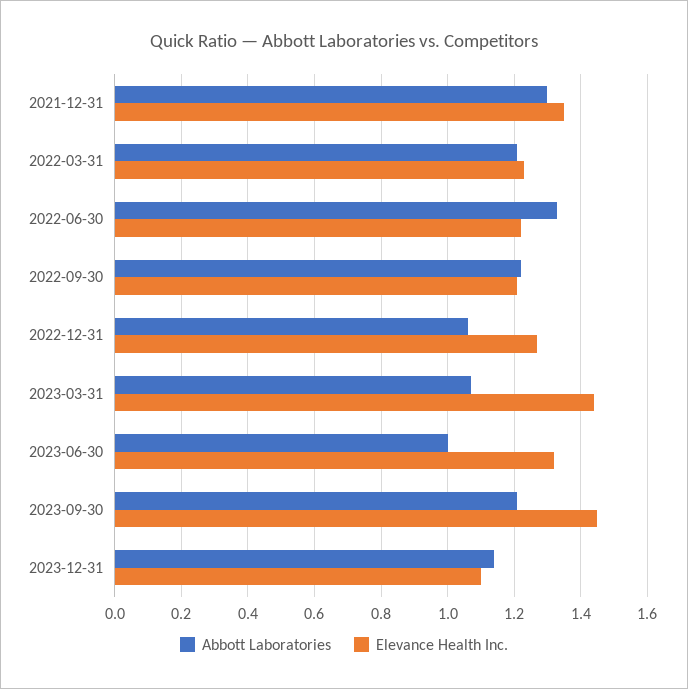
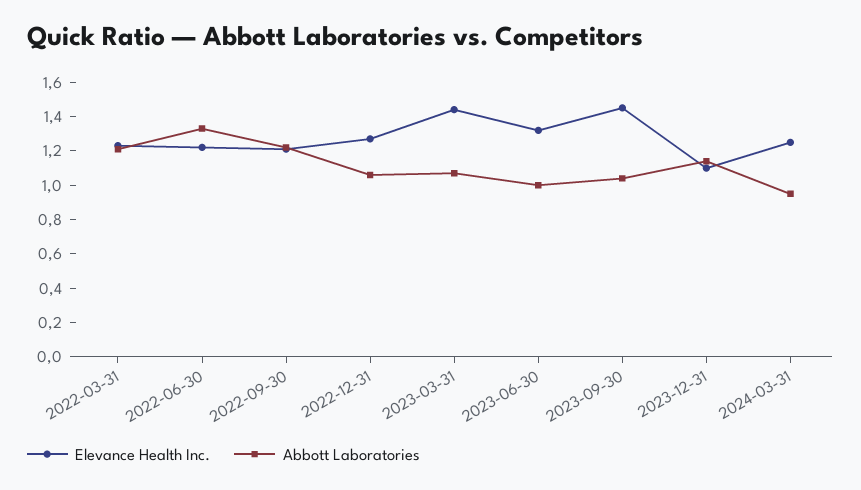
Abbott Laboratories, 2021-12-31: 1.3 -> none
Elevance Health Inc., 2021-12-31: 1.35 -> none
Abbott Laboratories, 2023-09-30: 1.2 -> 1.05
Elevance Health Inc., 2024-03-31: none -> 1.25
Abbott Laboratories, 2024-03-31: none -> 0.95

